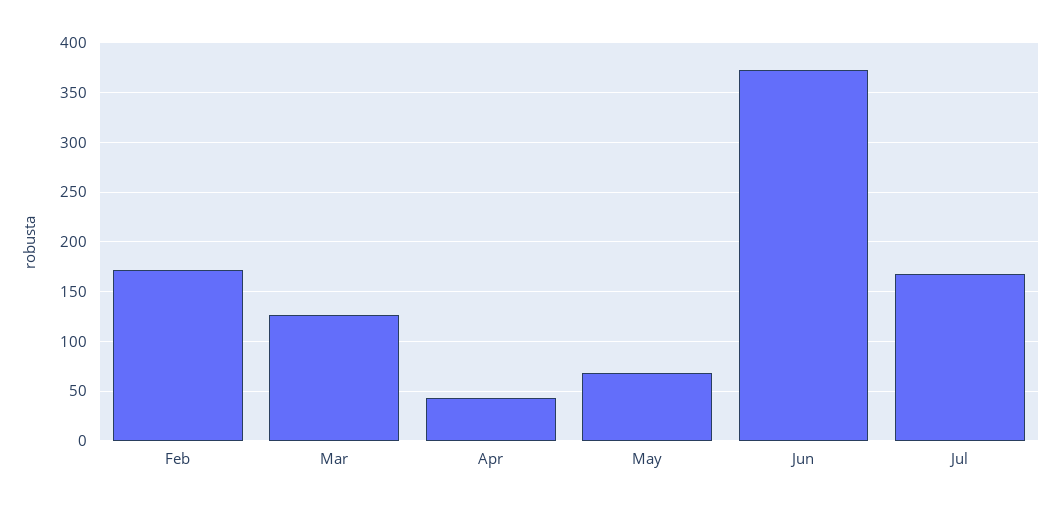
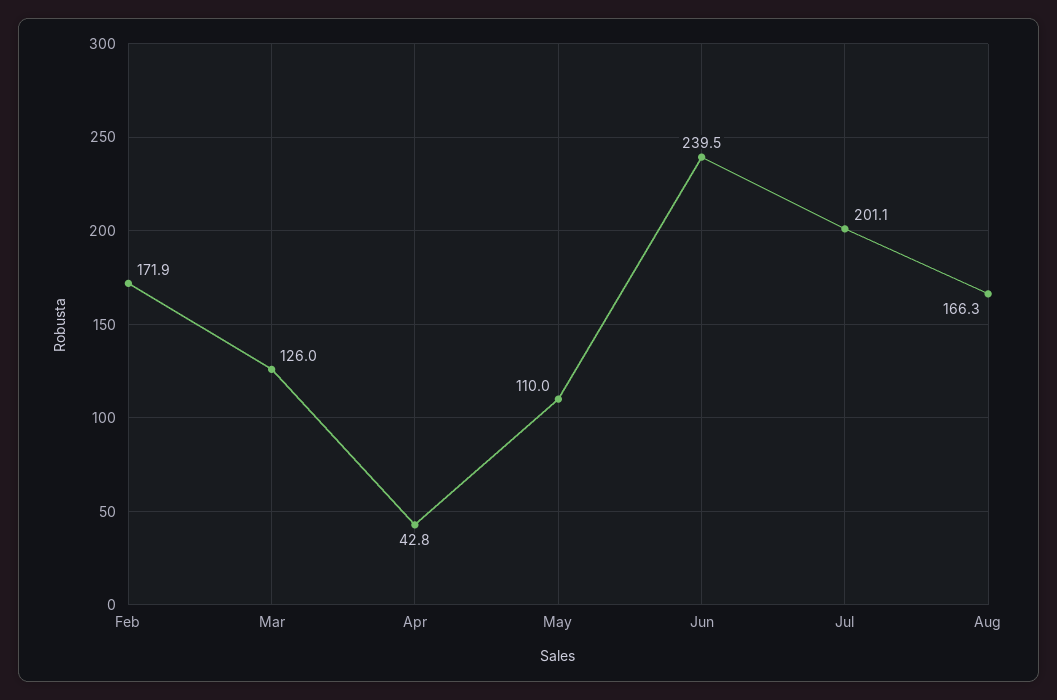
May: 70 -> 110
Jun: 370 -> 239.5
Jul: 170 -> 201.1
Aug: none -> 166.3

